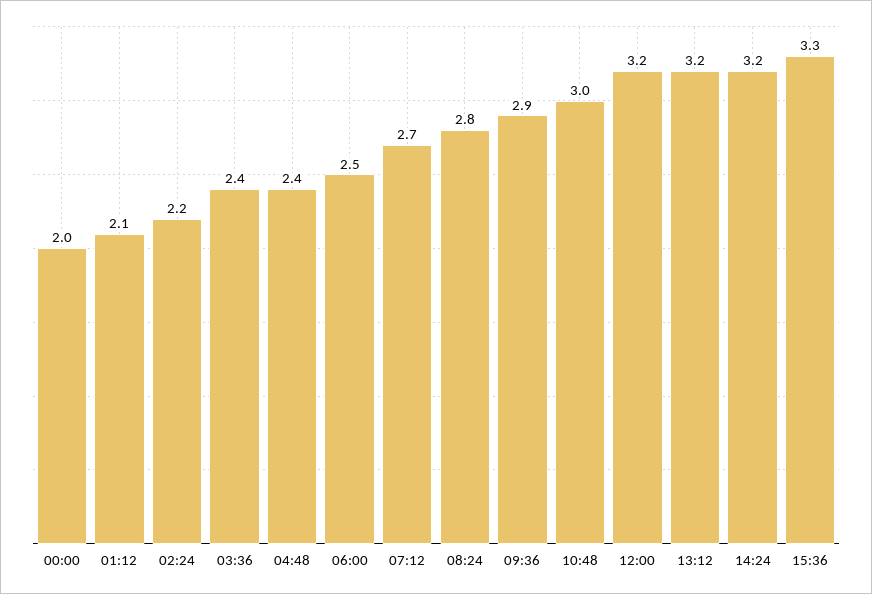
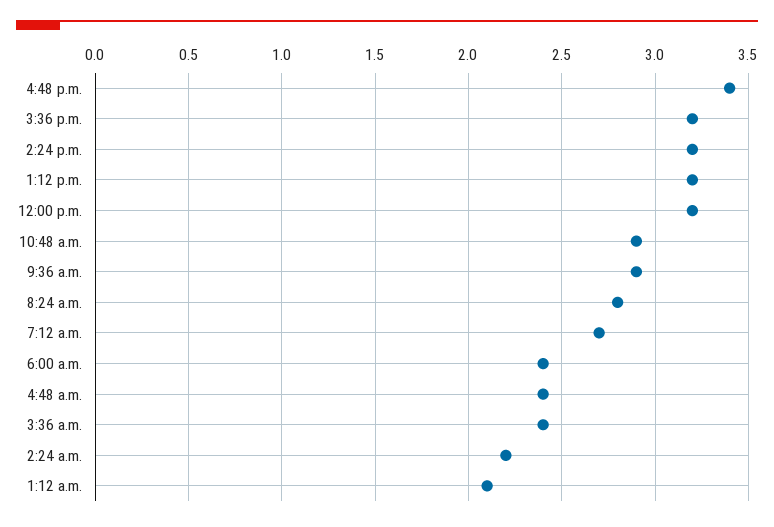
00:00: 2 -> none
06:00: 2.5 -> 2.4
10:48: 3 -> 2.9
15:36: 3.3 -> 3.2
4:48 p.m.: none -> 3.4

